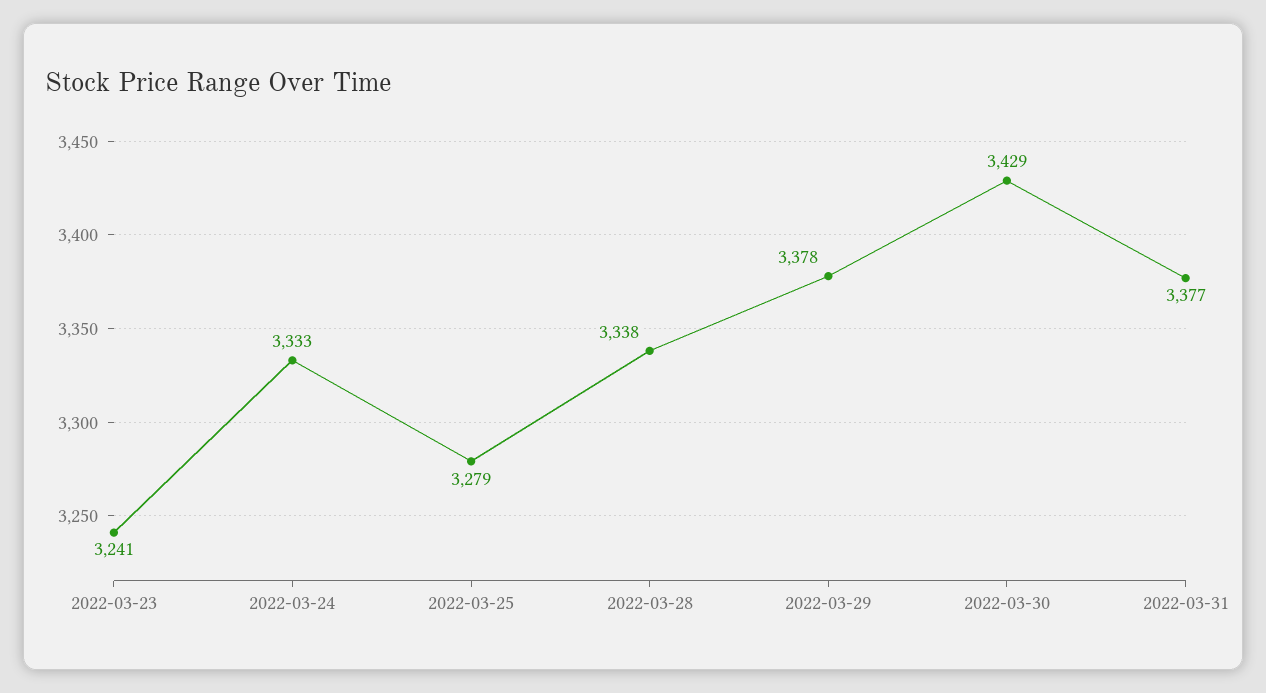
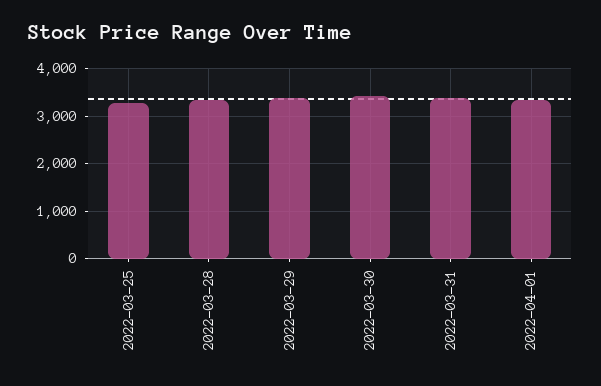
2022-03-23: 3241 -> none
2022-03-24: 3333 -> none
2022-04-01: none -> 3400

